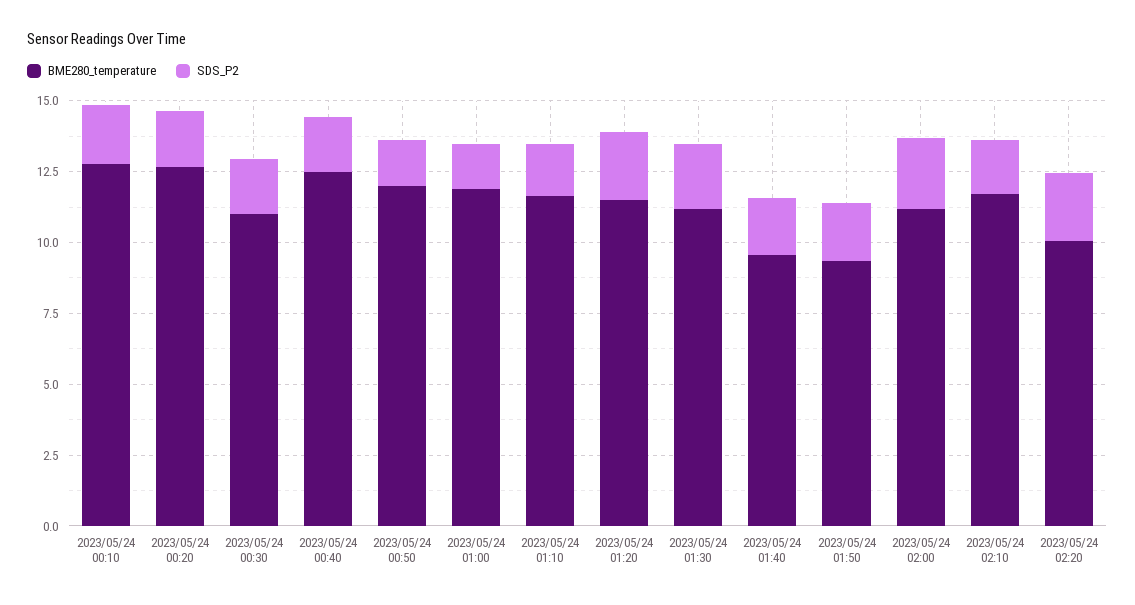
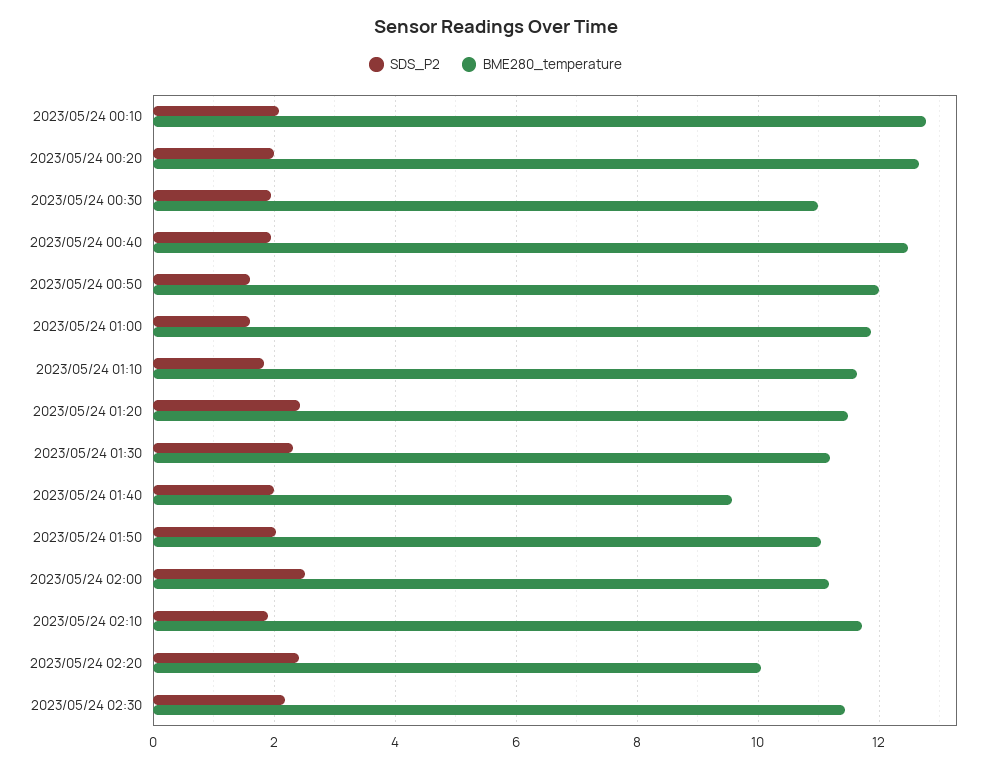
BME280_temperature, 2023/05/24 01:50: 9.5 -> 11
SDS_P2, 2023/05/24 02:30: none -> 2.2
BME280_temperature, 2023/05/24 02:30: none -> 11.4

